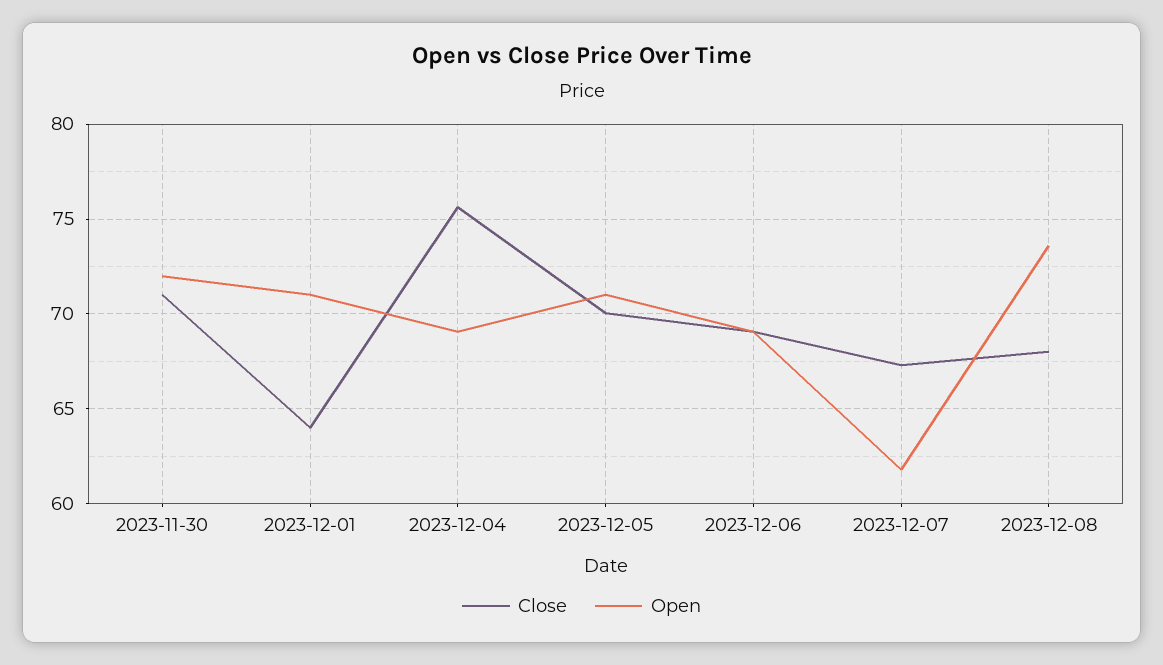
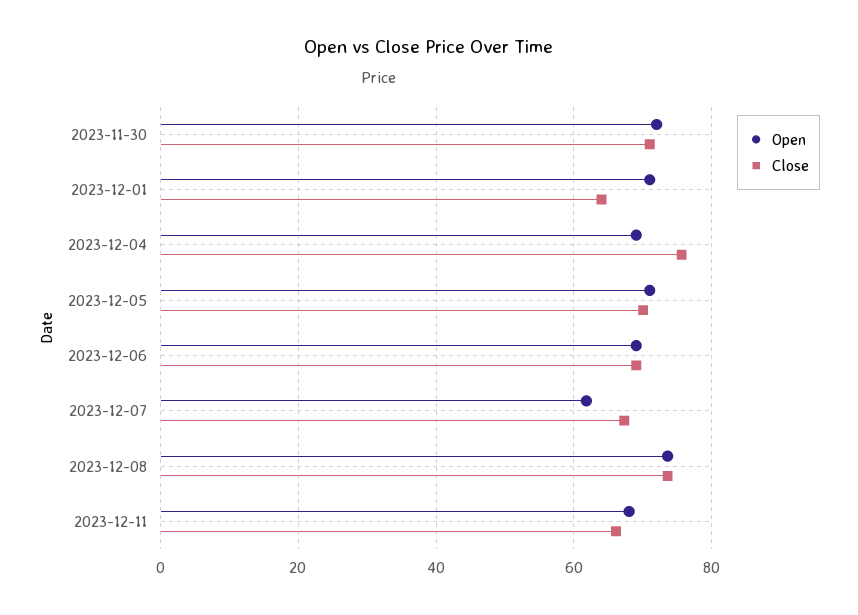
Close, 2023-12-08: 68 -> 74
Open, 2023-12-11: none -> 68
Close, 2023-12-11: none -> 66

